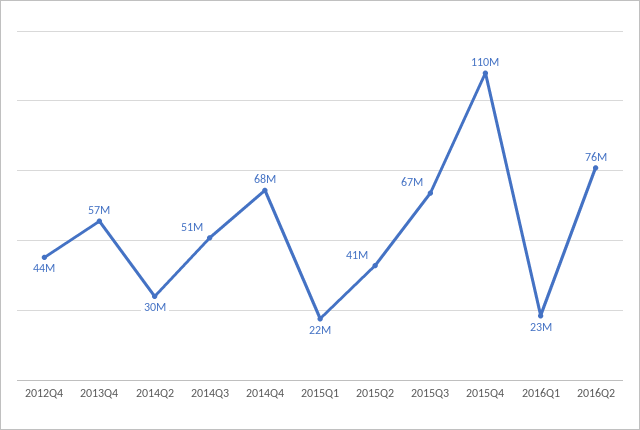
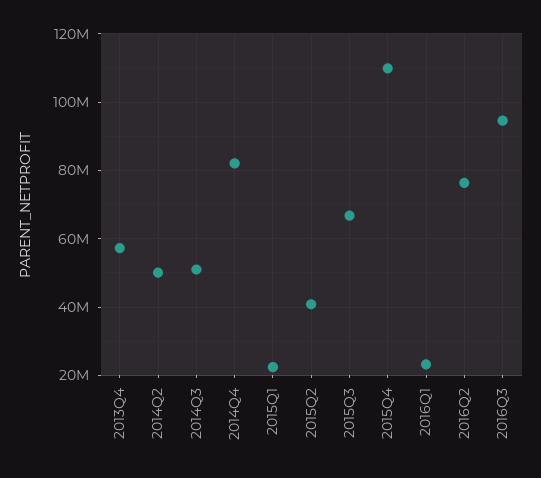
2012Q4: 44000000 -> none
2014Q2: 30000000 -> 50000000
2014Q4: 68000000 -> 82000000
2016Q3: none -> 94000000

